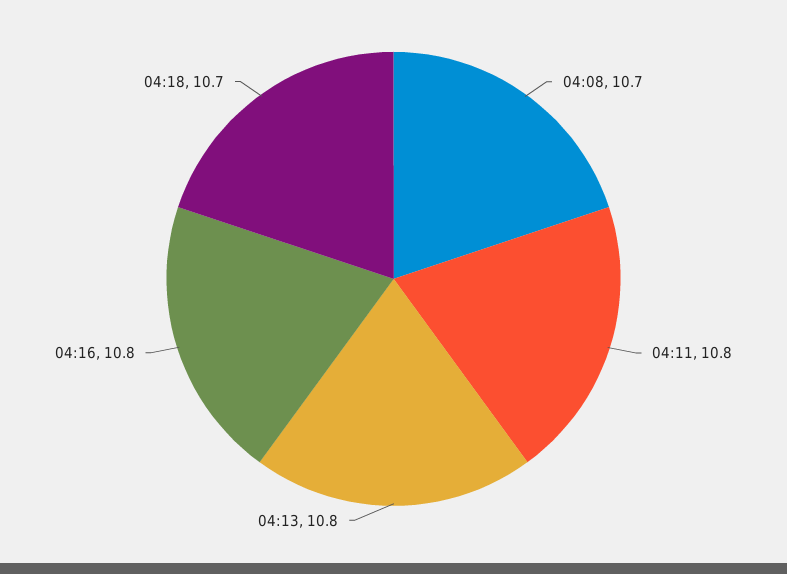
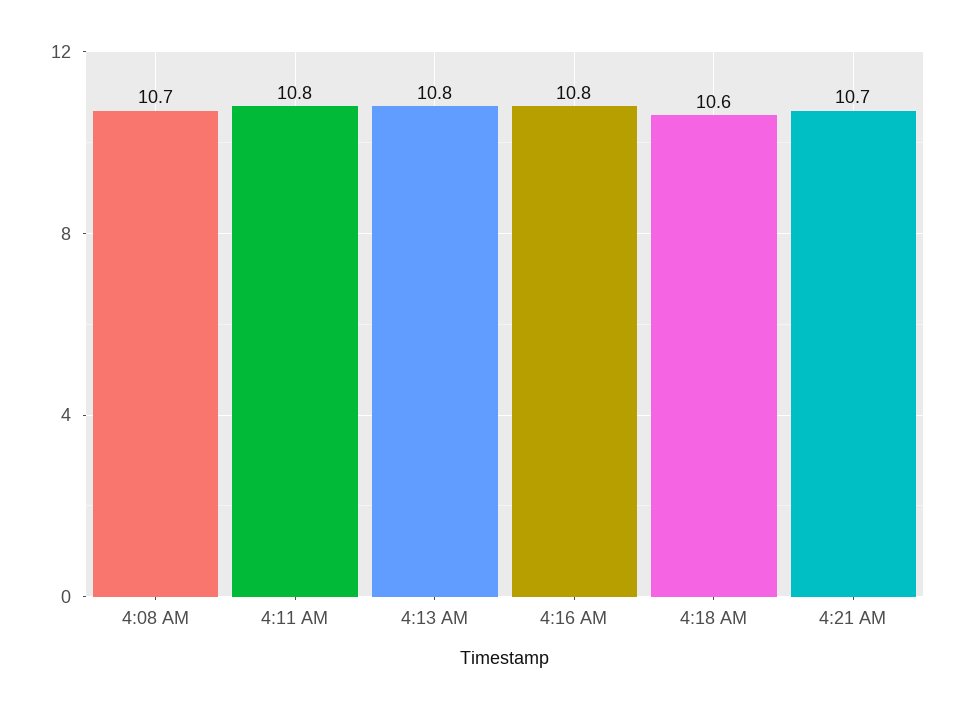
04:18: 10.7 -> 10.6
4:21 AM: none -> 10.7

